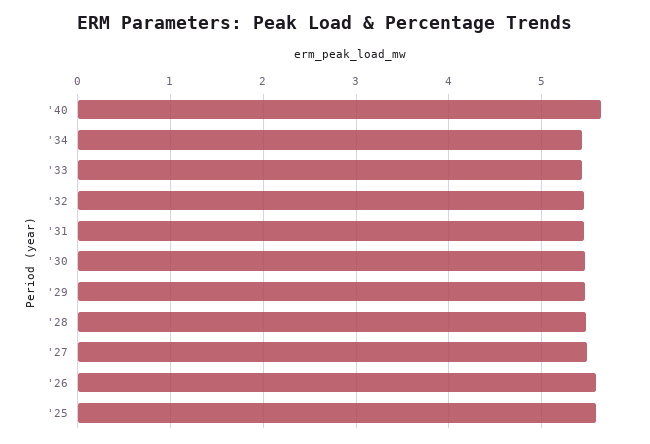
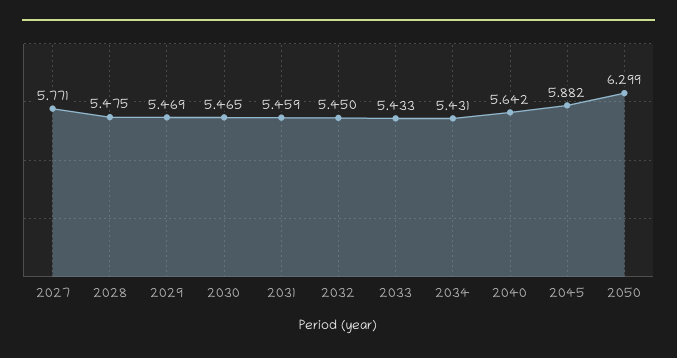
'27: 5.5 -> 5.771
'26: 5.6 -> none
'25: 5.6 -> none
2045: none -> 5.882
2050: none -> 6.299

